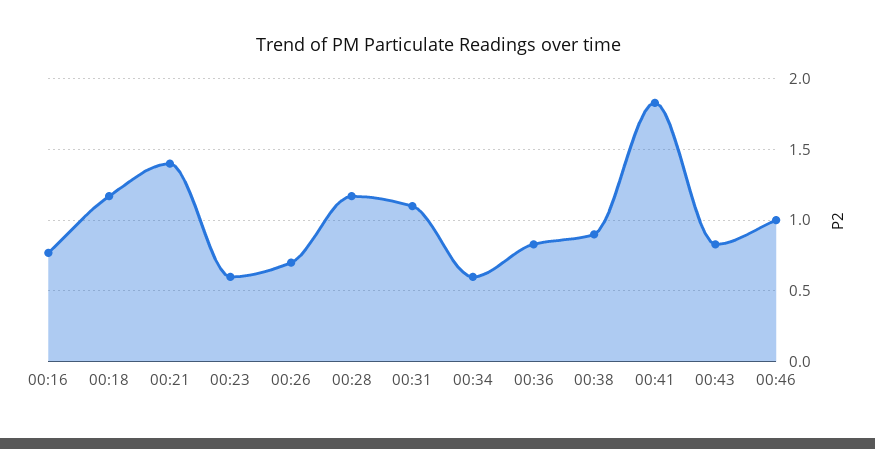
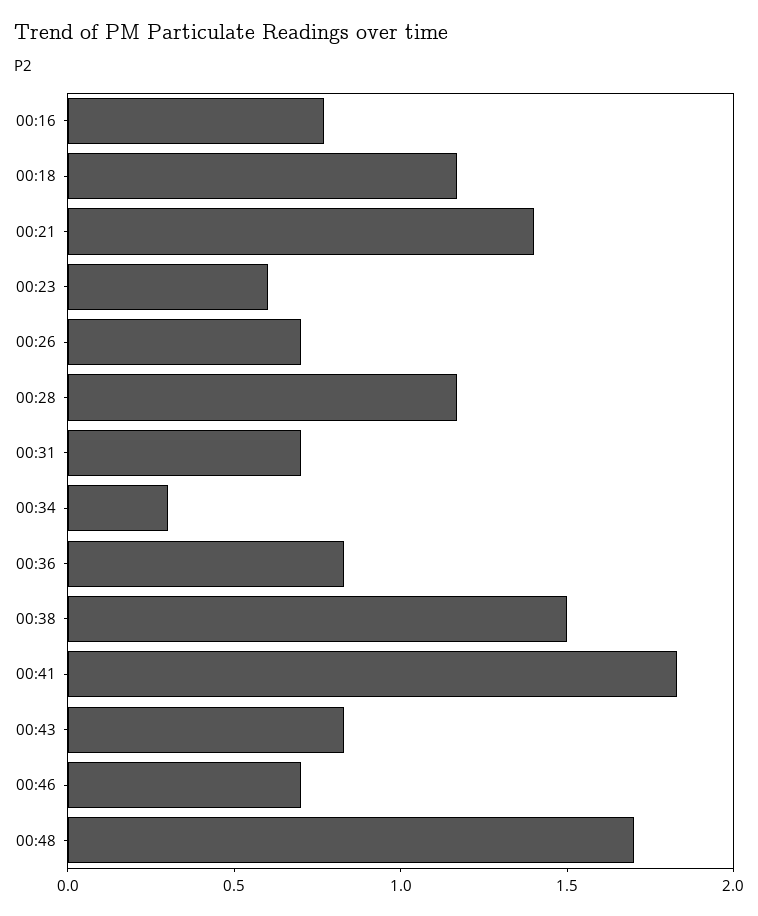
00:31: 1.1 -> 0.7
00:34: 0.6 -> 0.3
00:38: 0.9 -> 1.5
00:46: 1 -> 0.7
00:48: none -> 1.7

